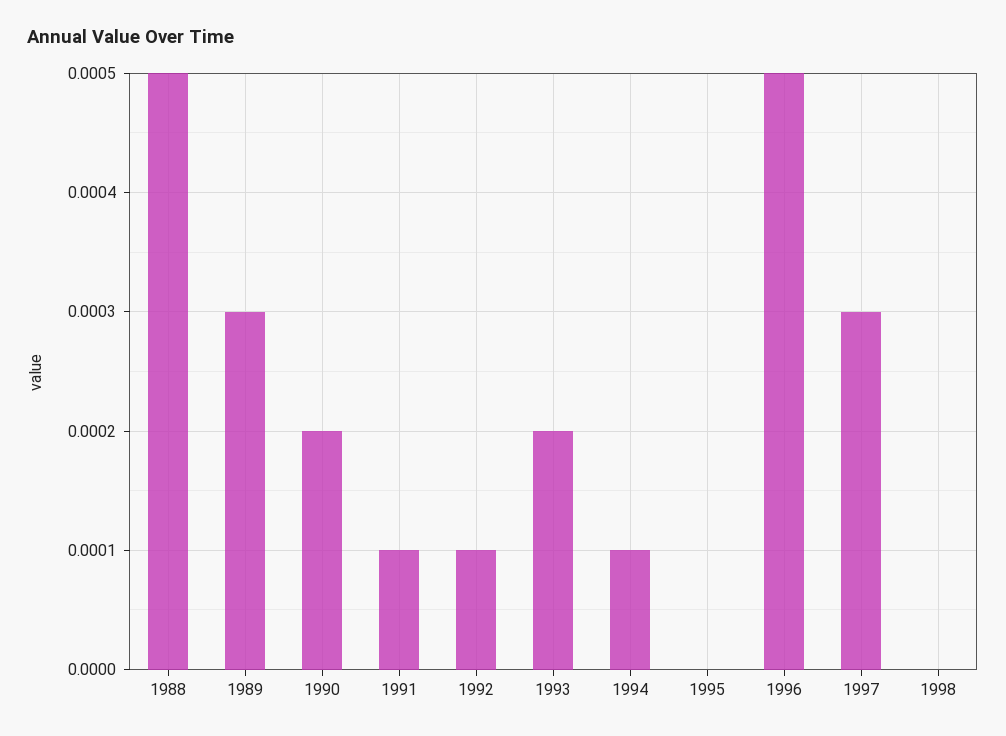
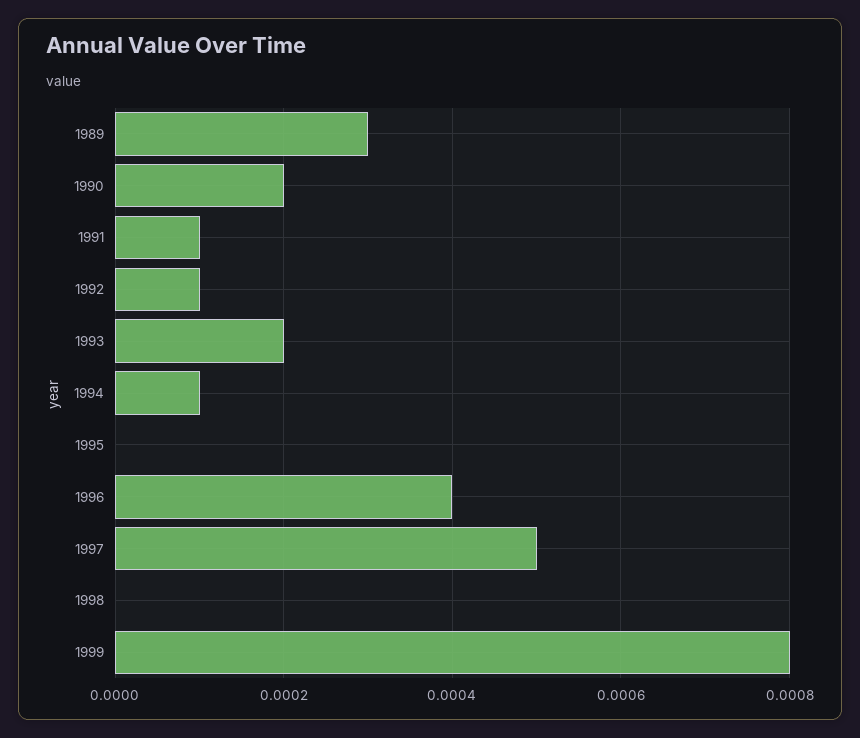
1988: 0.0005 -> none
1996: 0.0005 -> 0.0004
1997: 0.0003 -> 0.0005
1999: none -> 0.0008

